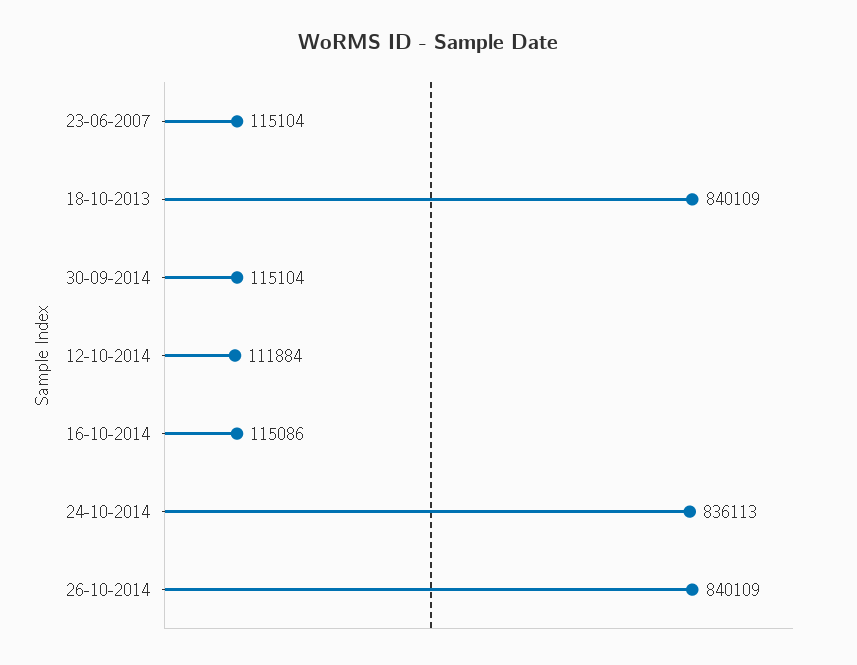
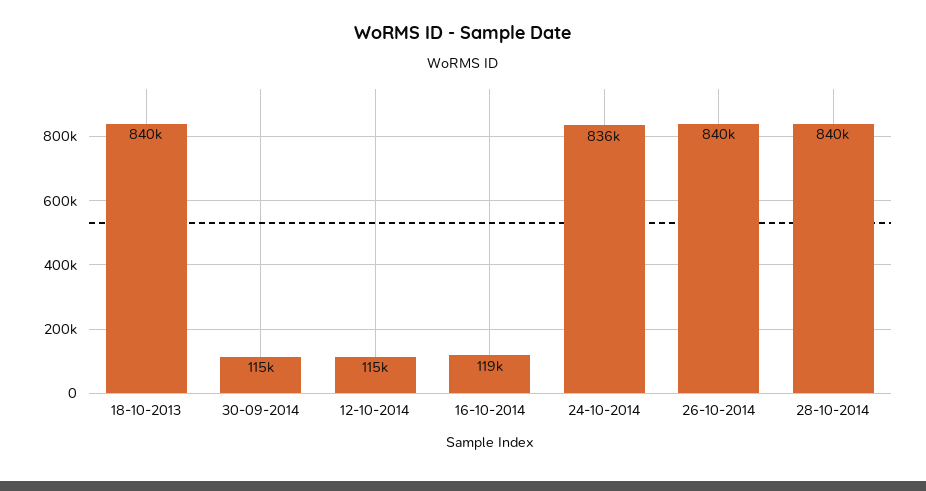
23-06-2007: 115104 -> none
12-10-2014: 111884 -> 115000
16-10-2014: 115086 -> 119000
28-10-2014: none -> 840000

